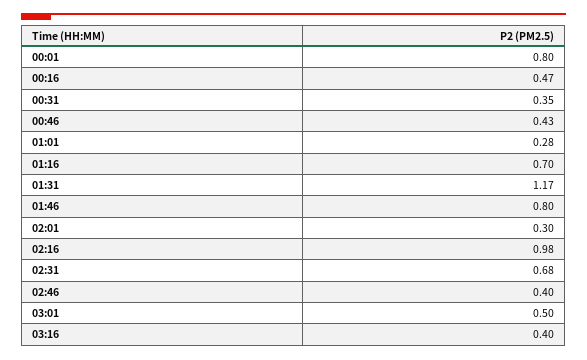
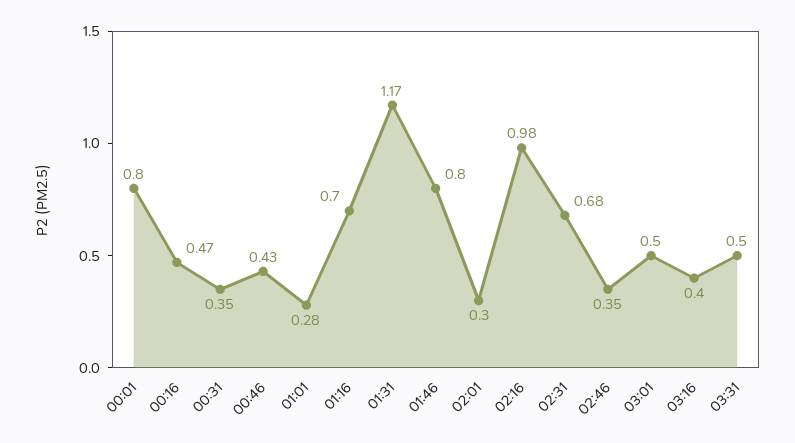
02:46: 0.4 -> 0.35
03:31: none -> 0.5

